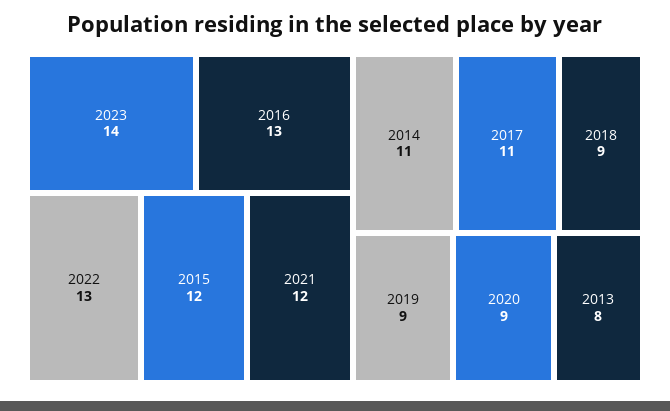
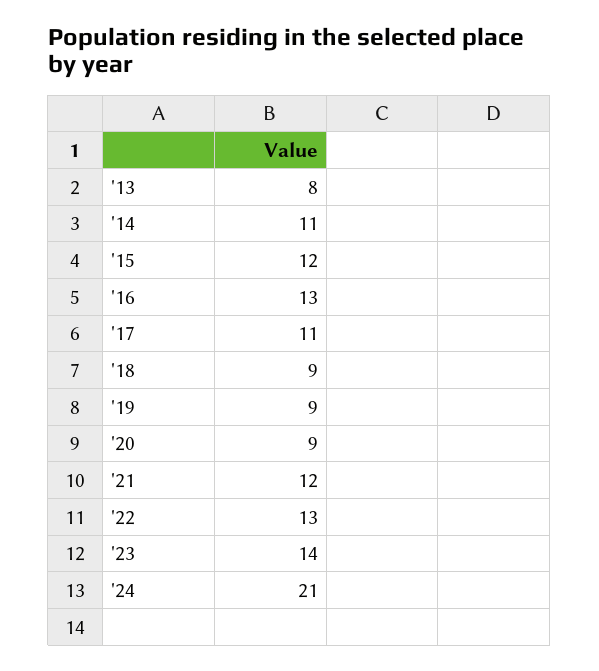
'24: none -> 21

